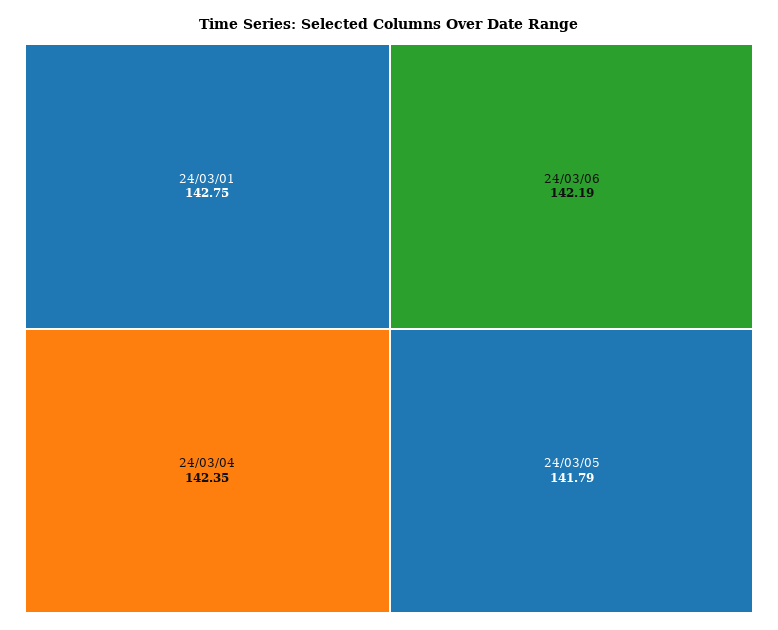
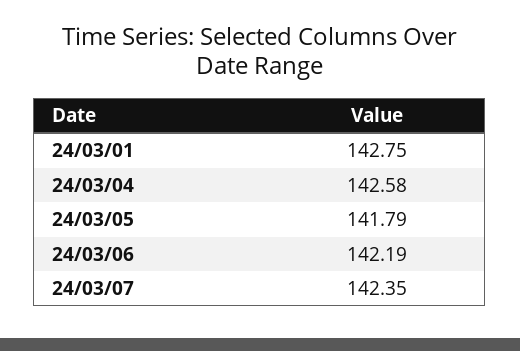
24/03/04: 142.35 -> 142.58
24/03/07: none -> 142.35

